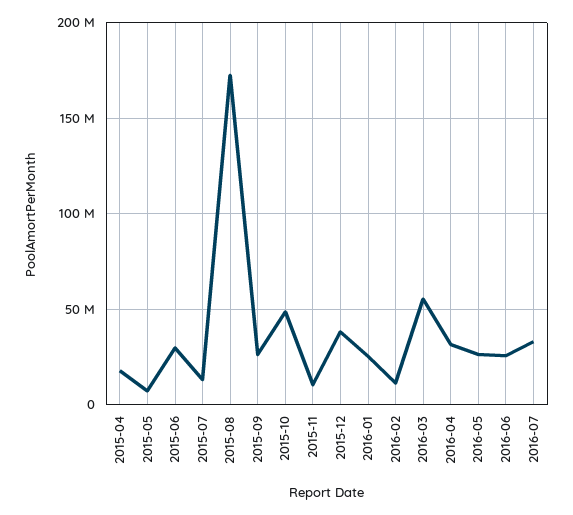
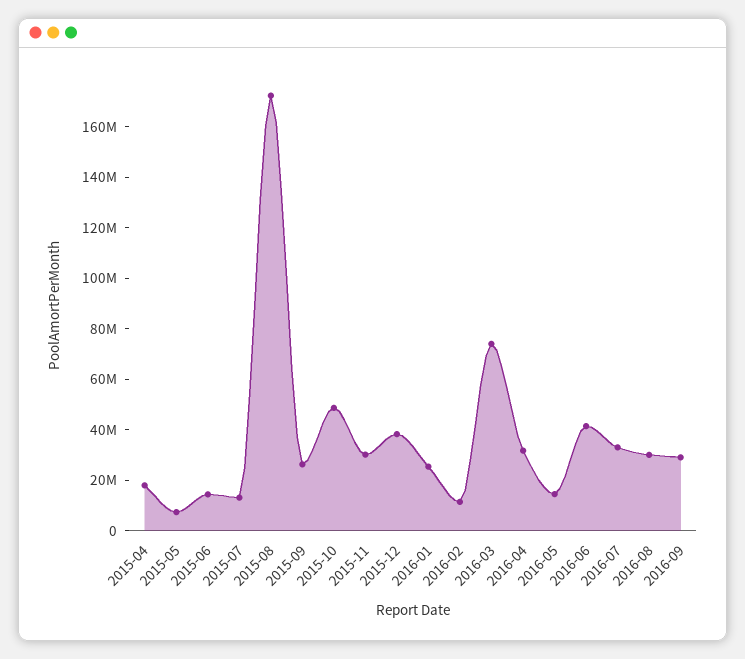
2015-06: 30000000 -> 15000000
2015-11: 10000000 -> 30000000
2016-03: 55000000 -> 75000000
2016-05: 25000000 -> 15000000
2016-06: 25000000 -> 40000000
2016-08: none -> 30000000
2016-09: none -> 30000000

